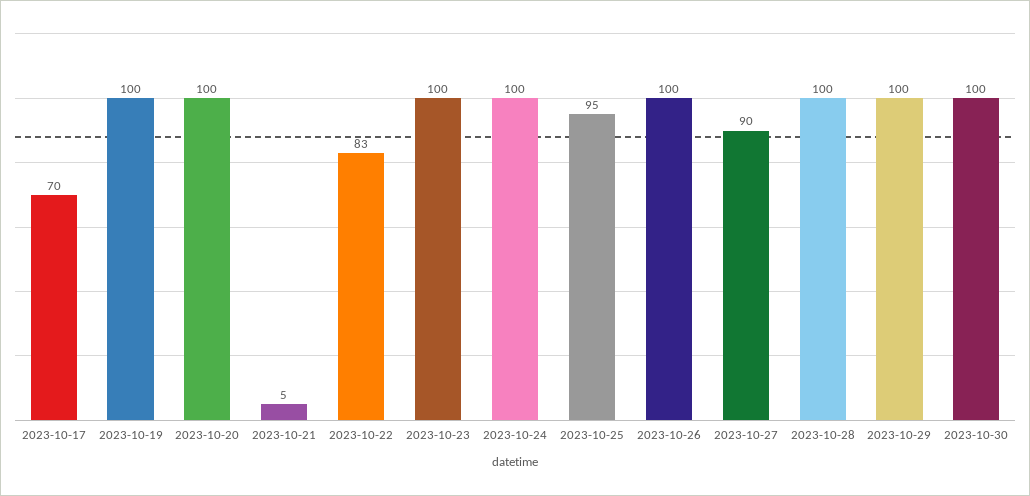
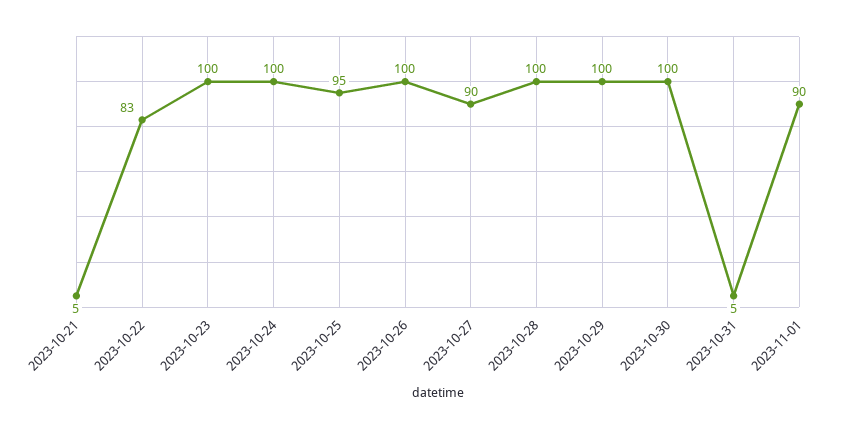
2023-10-17: 70 -> none
2023-10-19: 100 -> none
2023-10-20: 100 -> none
2023-10-31: none -> 5
2023-11-01: none -> 90

